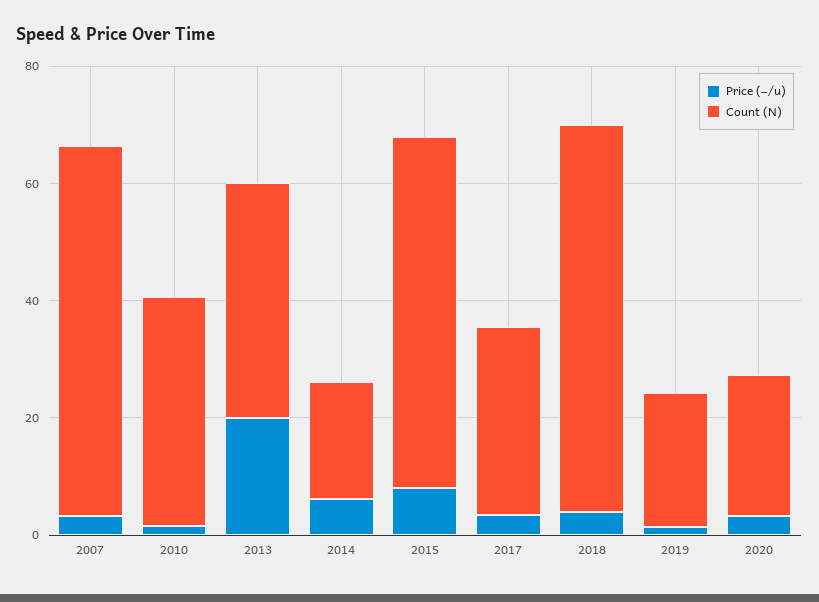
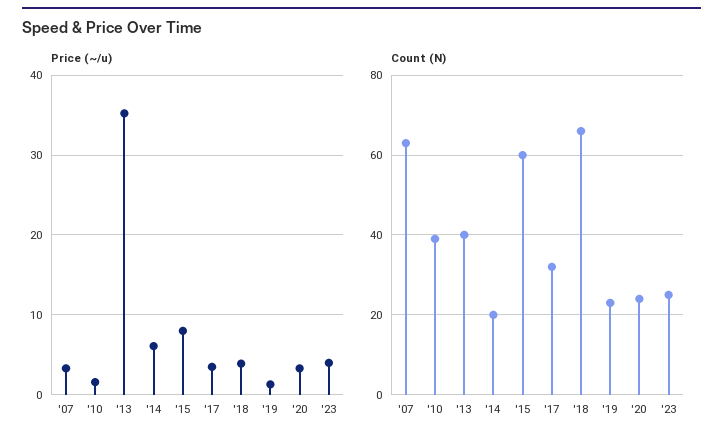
Price (~/u), 2013: 20 -> 35
Price (~/u), '23: none -> 4
Count (N), '23: none -> 25

